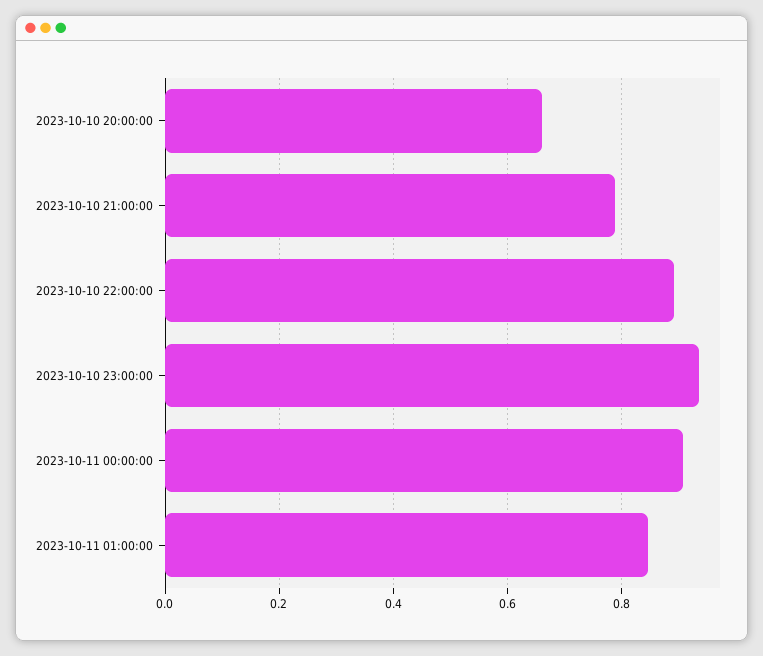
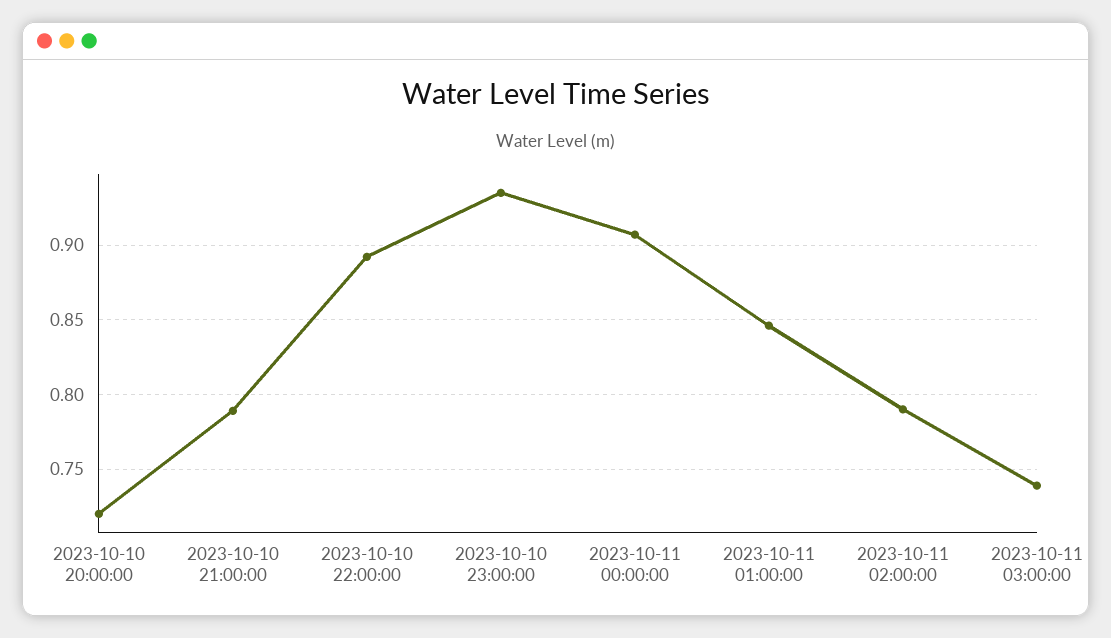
2023-10-10 20:00:00: 0.66 -> 0.72
2023-10-11 02:00:00: none -> 0.79
2023-10-11 03:00:00: none -> 0.74

